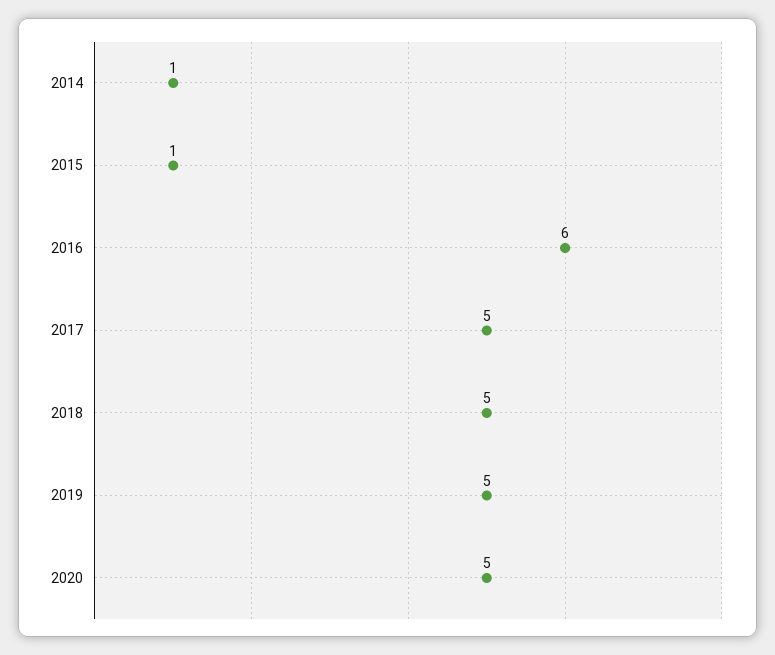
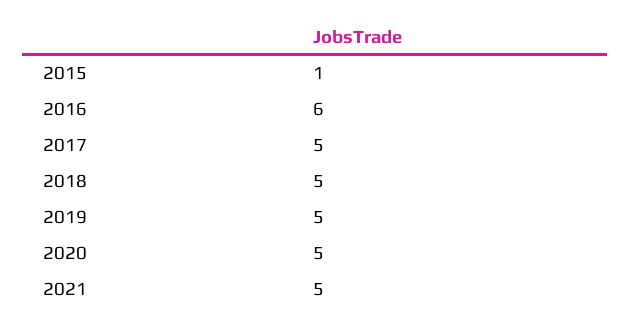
2014: 1 -> none
2021: none -> 5

